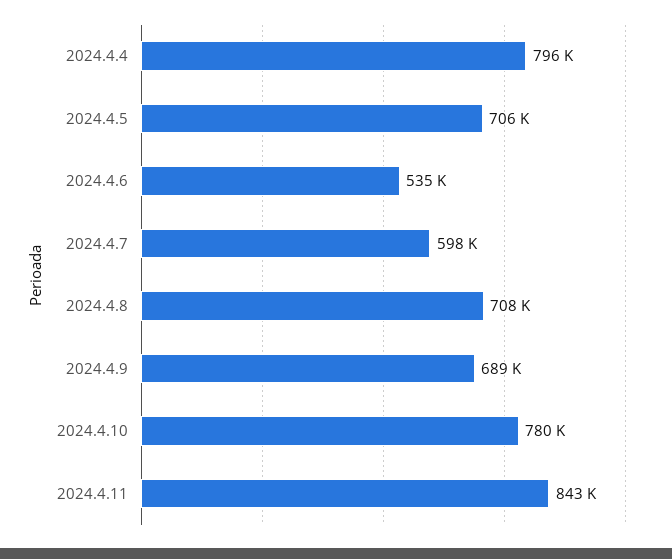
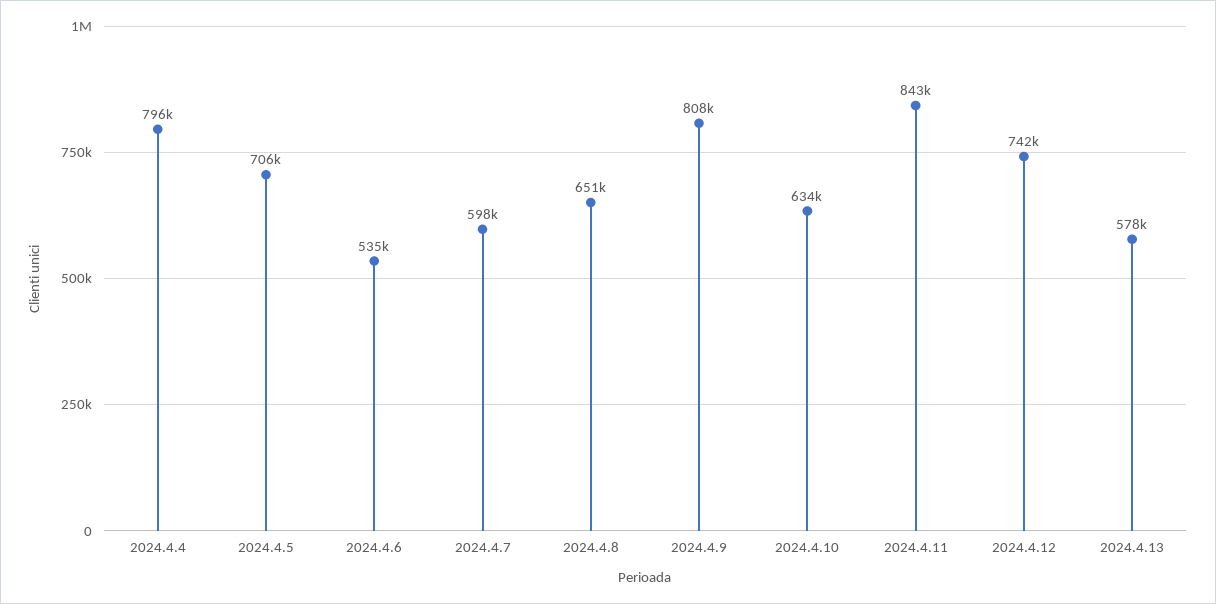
2024.4.8: 708000 -> 651000
2024.4.9: 689000 -> 808000
2024.4.10: 780000 -> 634000
2024.4.12: none -> 742000
2024.4.13: none -> 578000

